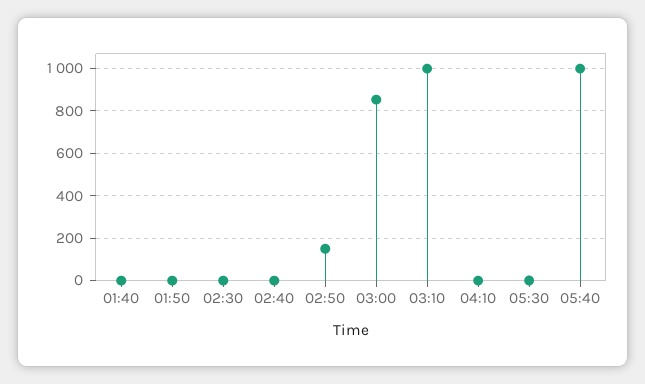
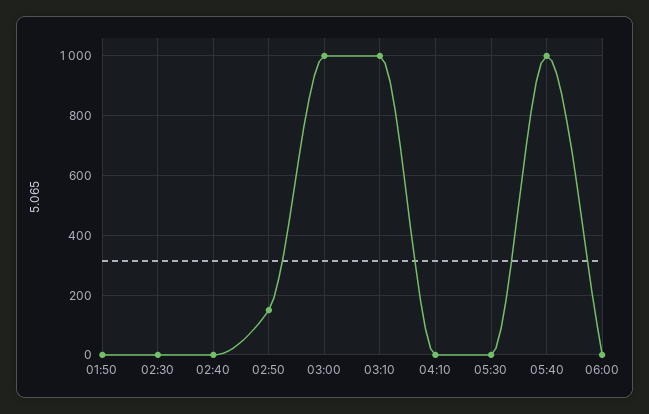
01:40: 0 -> none
03:00: 850 -> 1000
06:00: none -> 0

